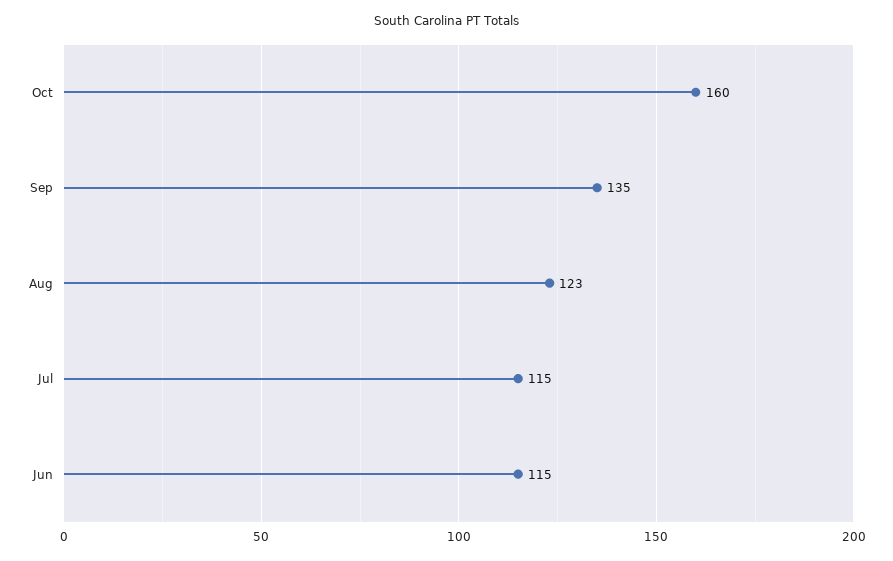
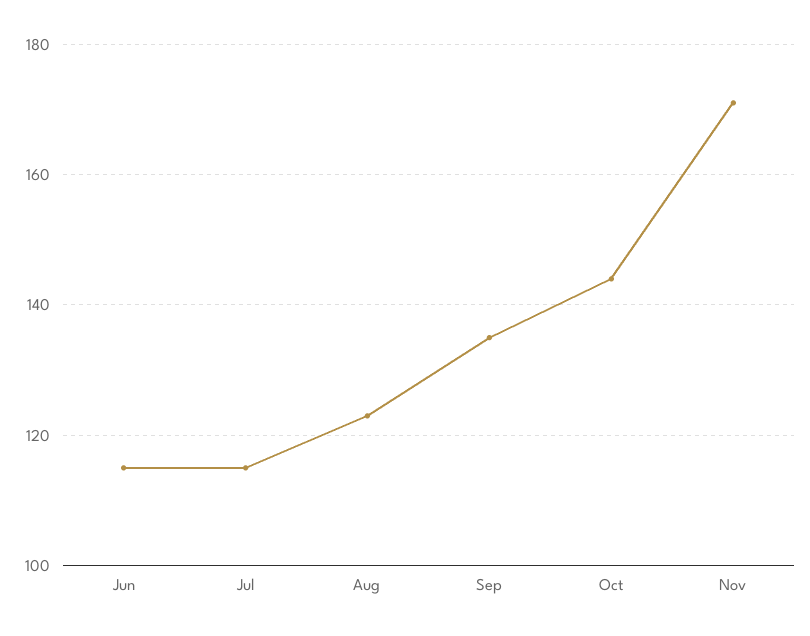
Oct: 160 -> 145
Nov: none -> 170

